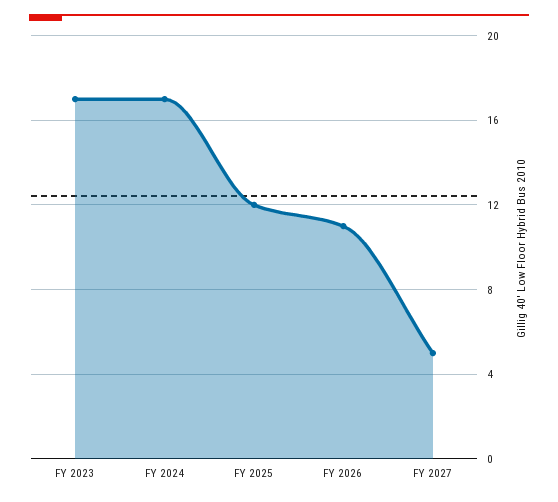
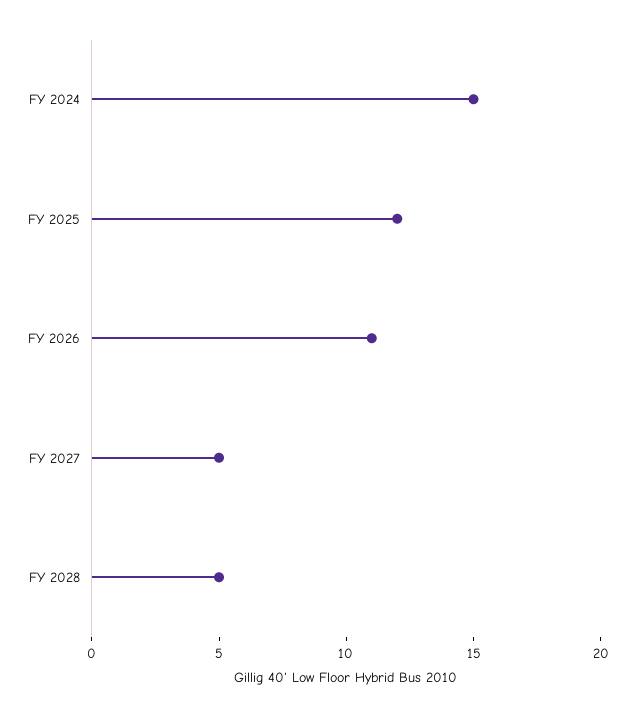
FY 2023: 17 -> none
FY 2024: 17 -> 15
FY 2028: none -> 5

